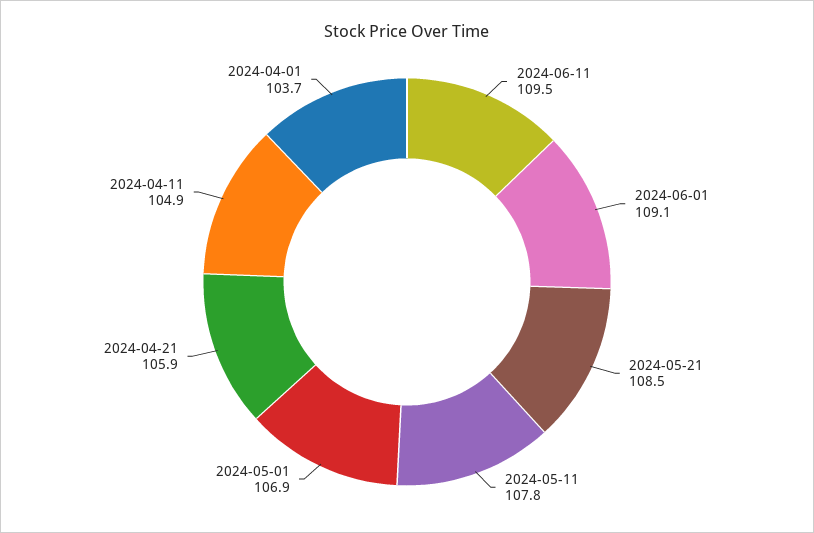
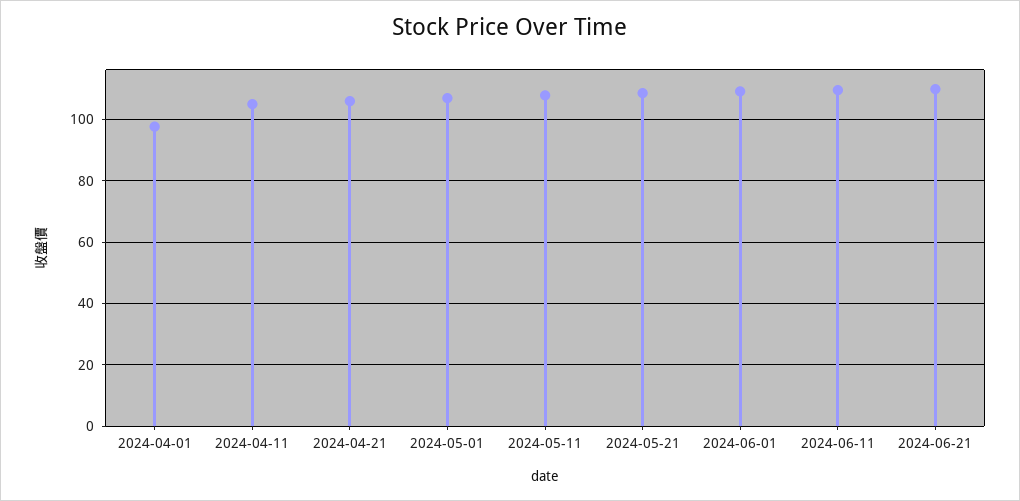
2024-04-01: 103.7 -> 98
2024-06-21: none -> 110

